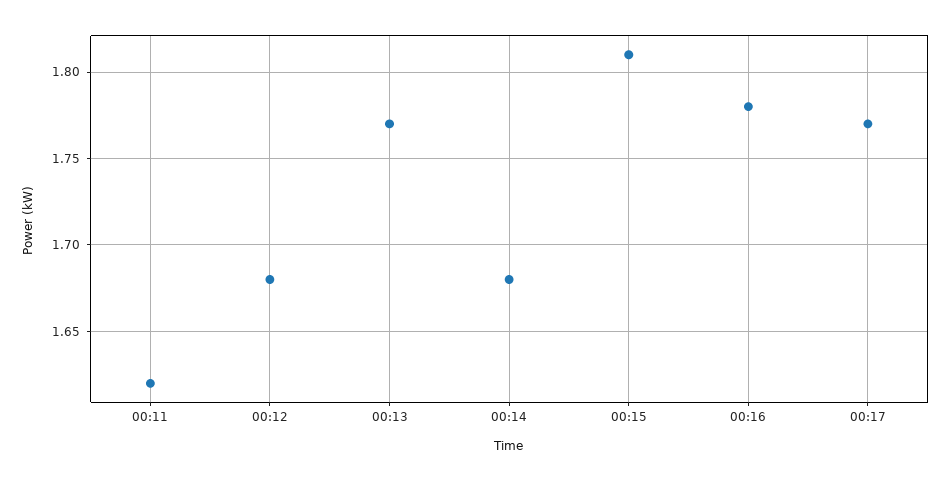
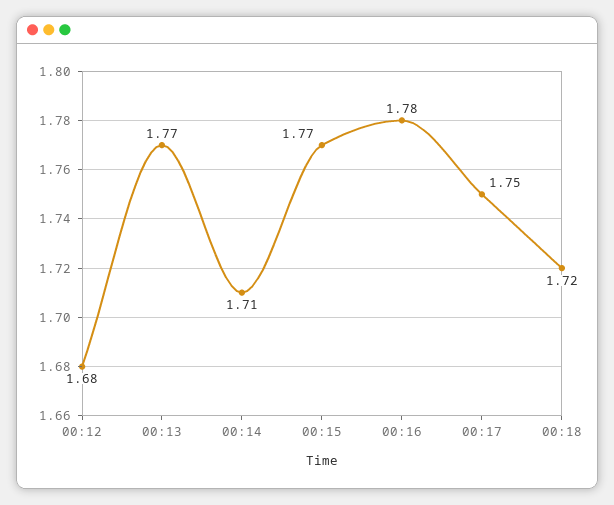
00:11: 1.62 -> none
00:14: 1.68 -> 1.71
00:15: 1.81 -> 1.77
00:17: 1.77 -> 1.75
00:18: none -> 1.72

